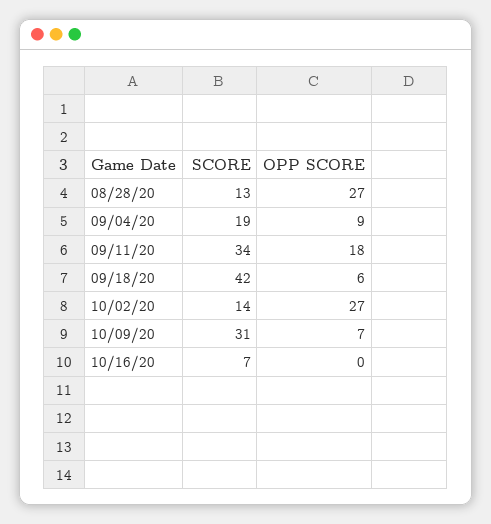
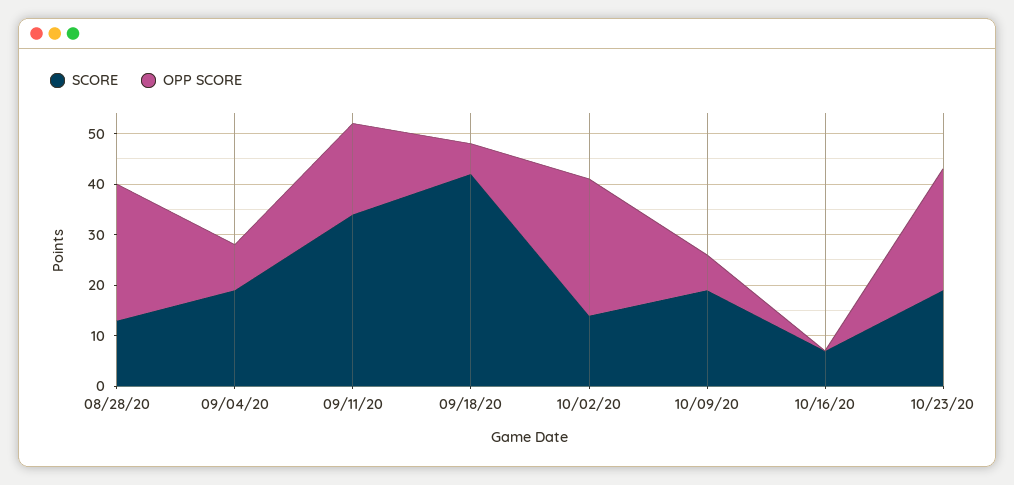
SCORE, 10/09/20: 31 -> 20
SCORE, 10/23/20: none -> 20
OPP SCORE, 10/23/20: none -> 25

